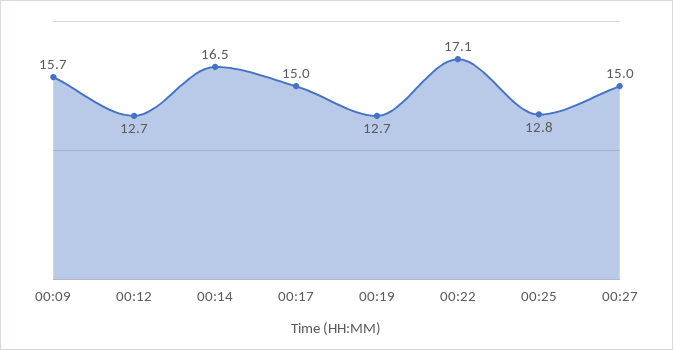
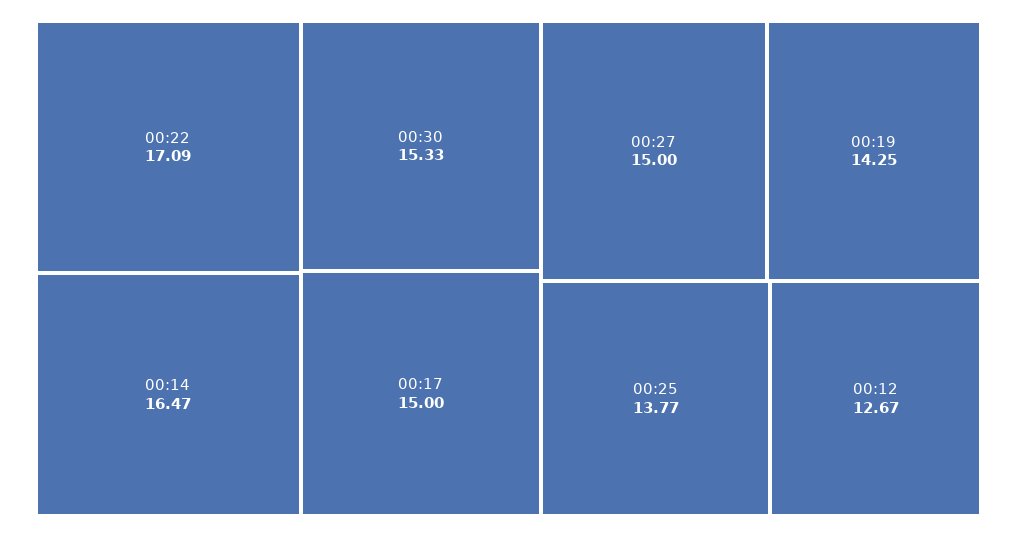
00:09: 15.7 -> none
00:19: 12.7 -> 14.25
00:25: 12.8 -> 13.77
00:30: none -> 15.33

